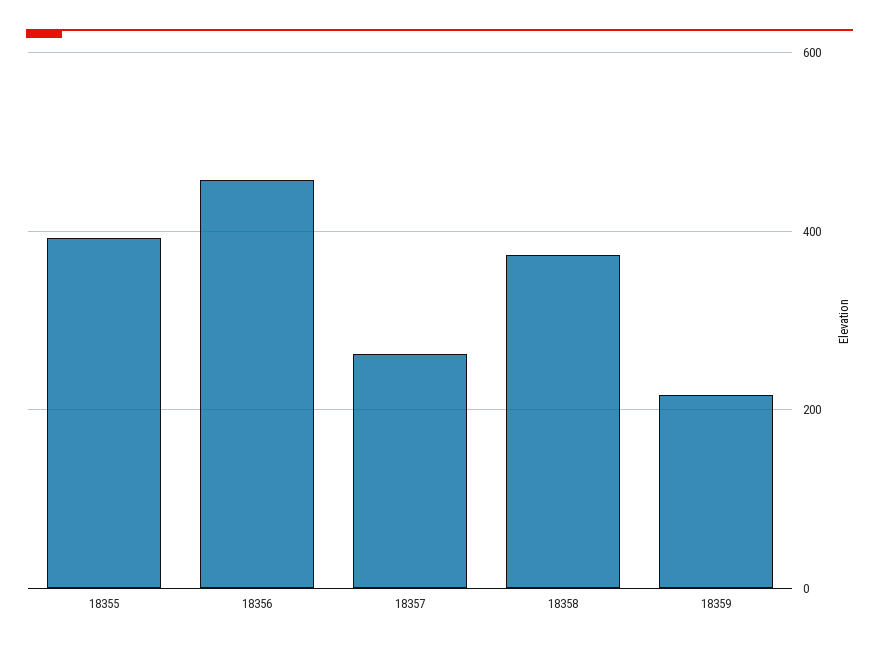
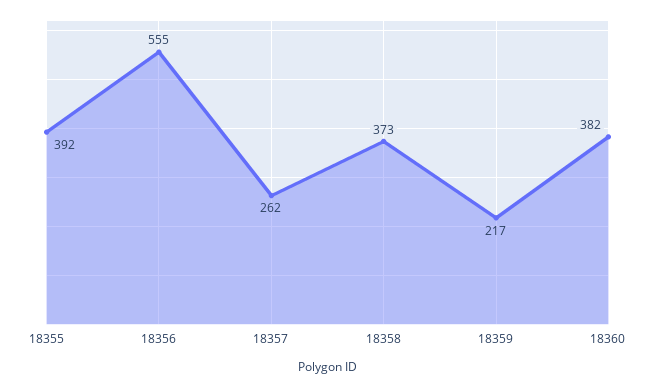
18356: 460 -> 555
18360: none -> 382

